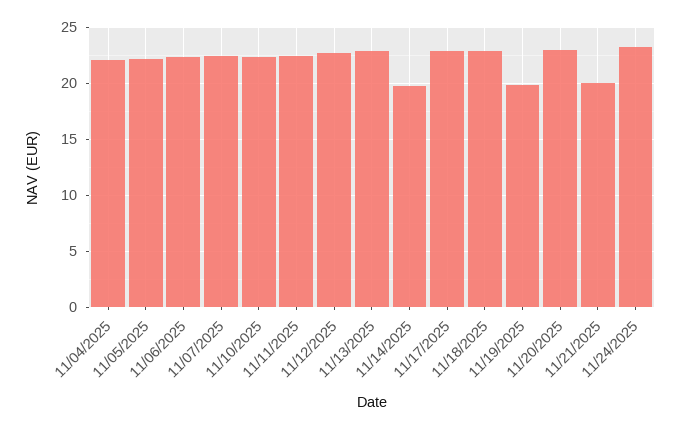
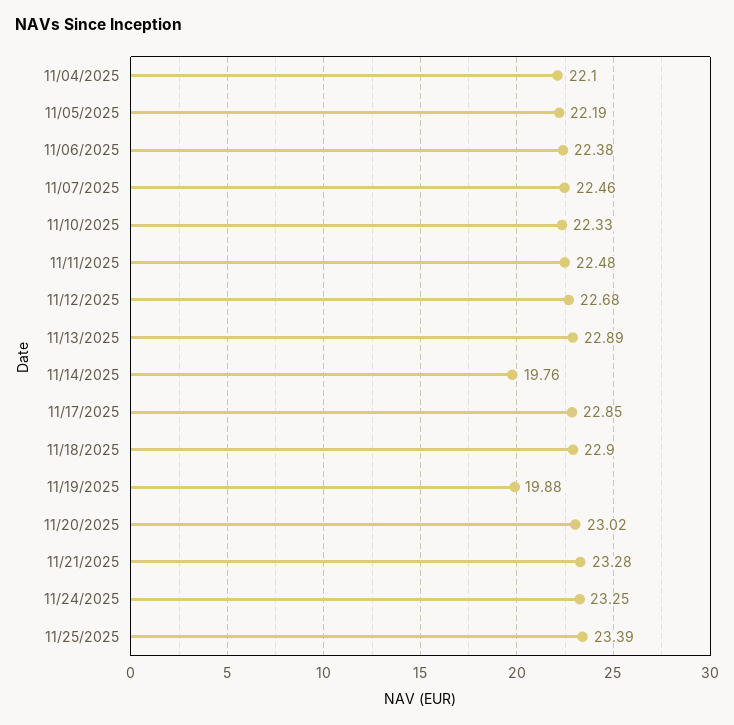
11/21/2025: 20 -> 23.28
11/25/2025: none -> 23.39

